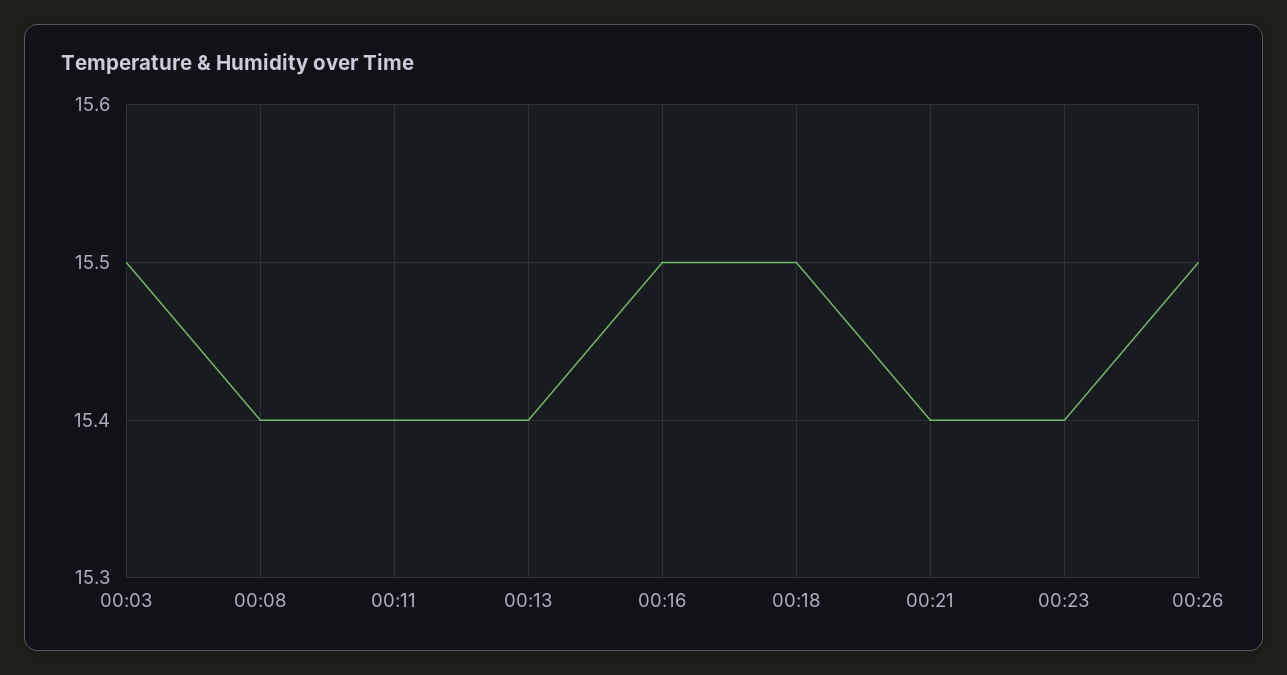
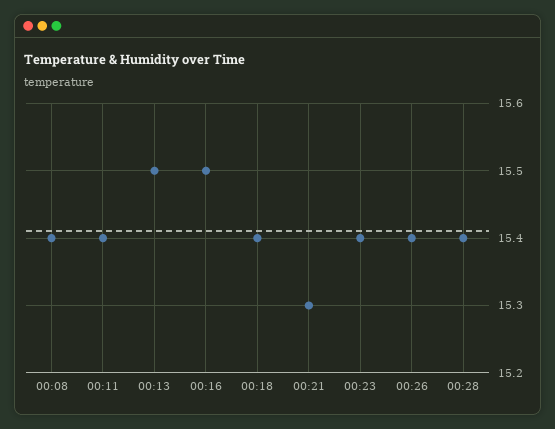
00:03: 15.5 -> none
00:13: 15.4 -> 15.5
00:18: 15.5 -> 15.4
00:21: 15.4 -> 15.3
00:26: 15.5 -> 15.4
00:28: none -> 15.4

